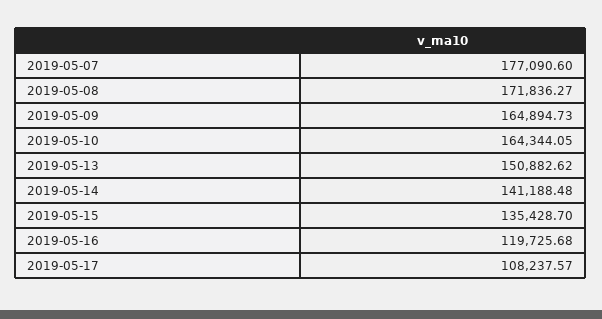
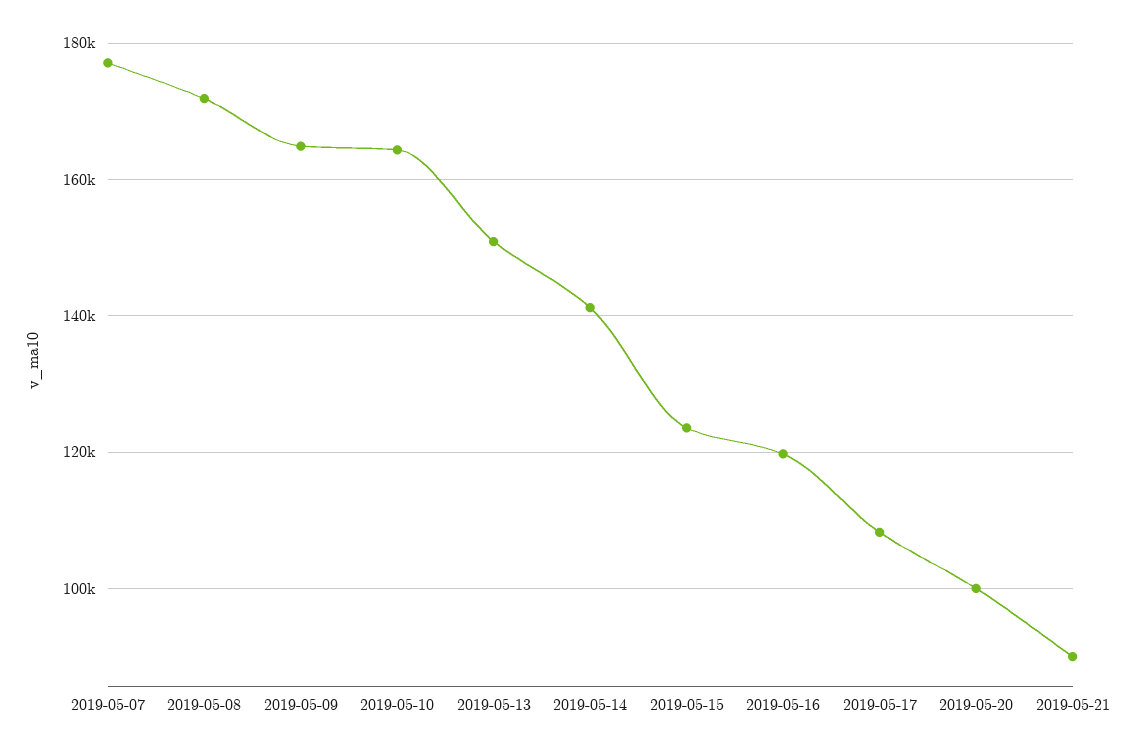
2019-05-15: 135428.7 -> 124000
2019-05-20: none -> 100000
2019-05-21: none -> 90000

